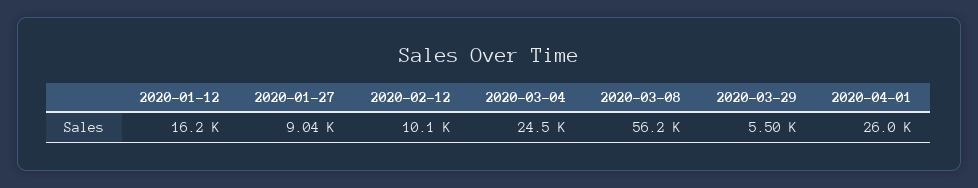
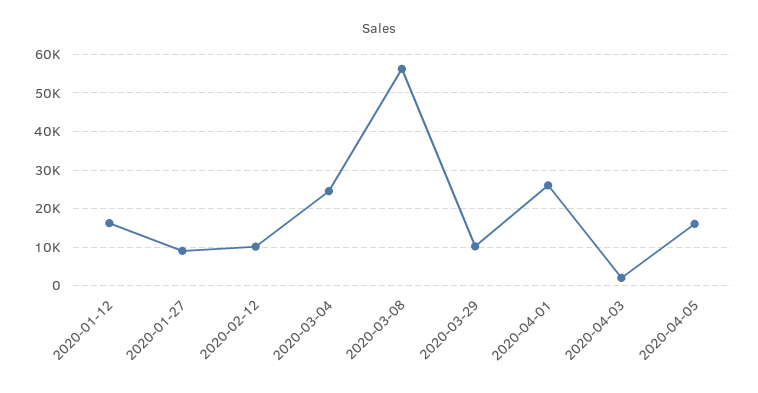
2020-03-29: 5500 -> 10000
2020-04-03: none -> 2000
2020-04-05: none -> 16000

